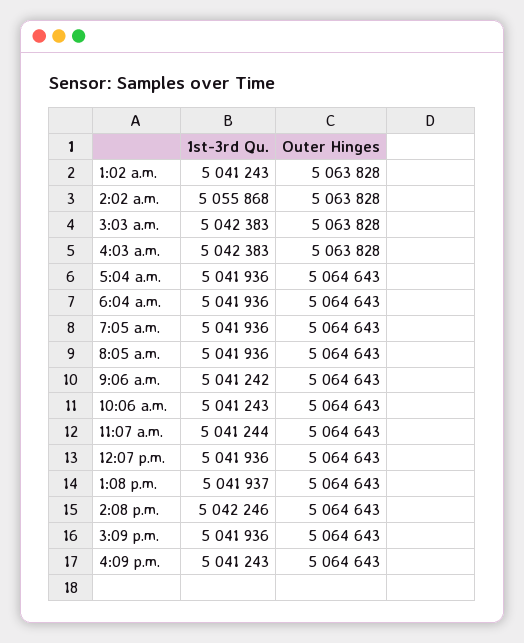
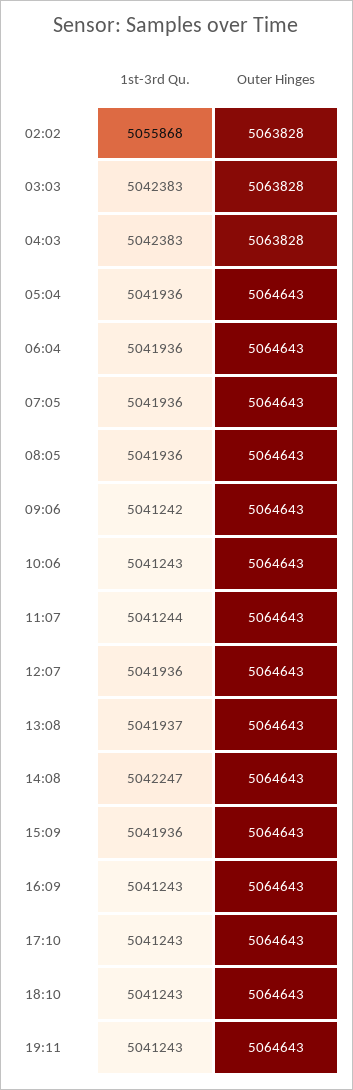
1st-3rd Qu., 1:02 a.m.: 5041243 -> none
Outer Hinges, 1:02 a.m.: 5063828 -> none
1st-3rd Qu., 2:08 p.m.: 5042246 -> 5042247
1st-3rd Qu., 17:10: none -> 5041243
Outer Hinges, 17:10: none -> 5064643
1st-3rd Qu., 18:10: none -> 5041243
Outer Hinges, 18:10: none -> 5064643
1st-3rd Qu., 19:11: none -> 5041243
Outer Hinges, 19:11: none -> 5064643

